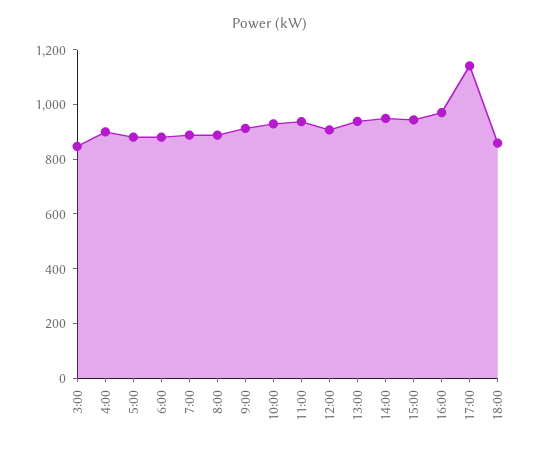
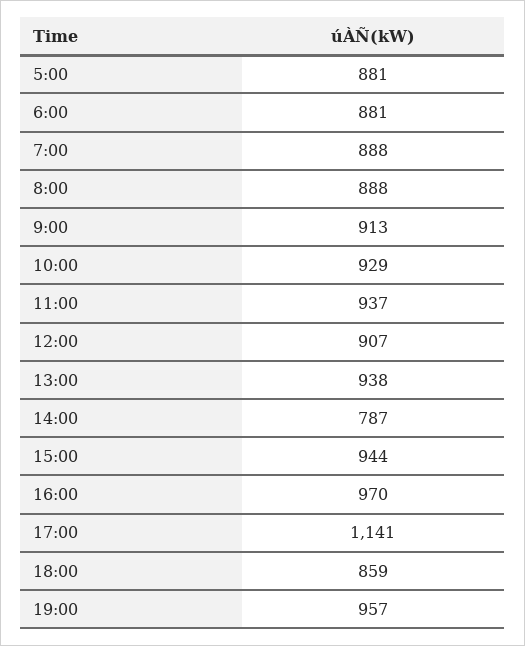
3:00: 850 -> none
4:00: 900 -> none
14:00: 950 -> 787
19:00: none -> 957

